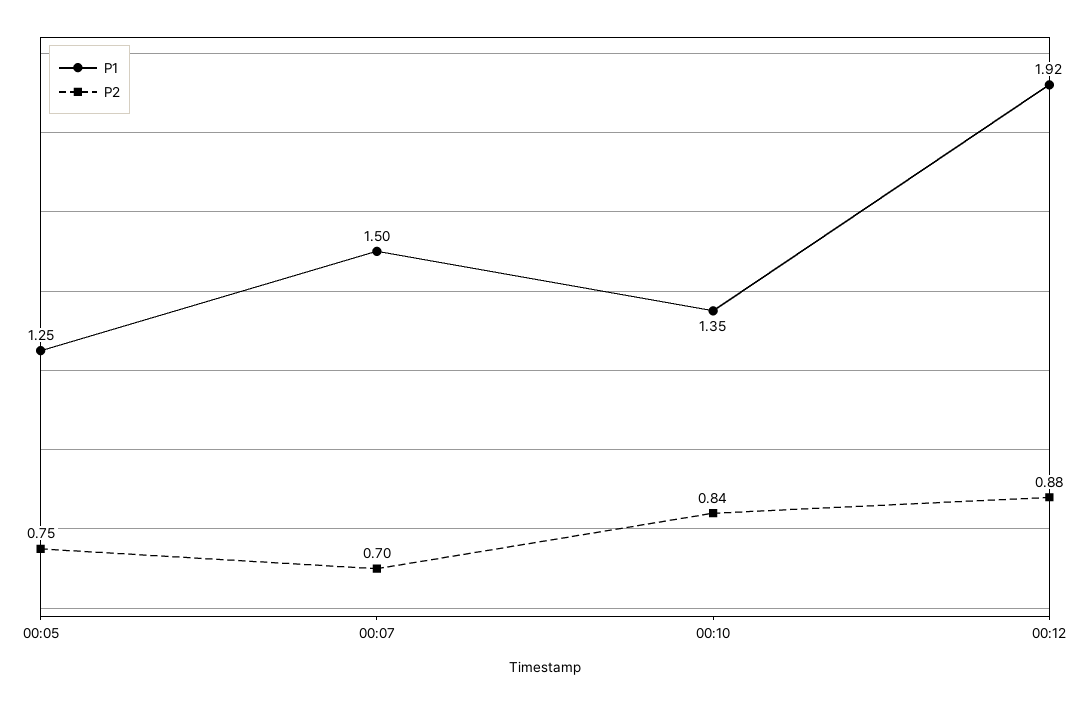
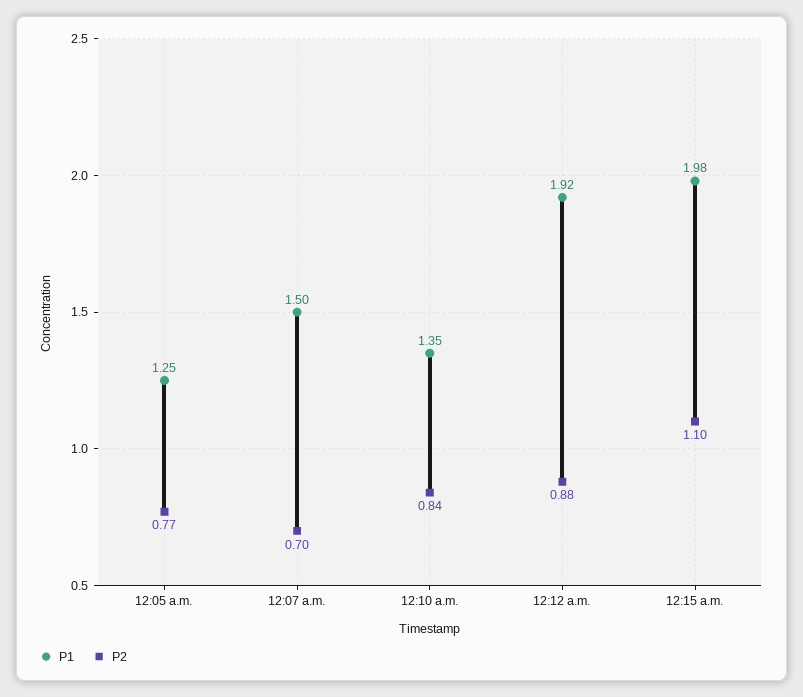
P2, 00:05: 0.75 -> 0.77
P1, 12:15 a.m.: none -> 1.98
P2, 12:15 a.m.: none -> 1.1

